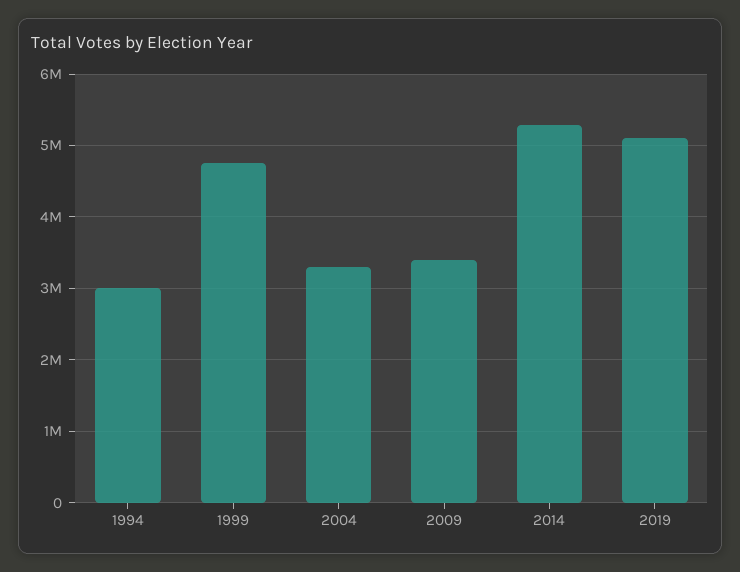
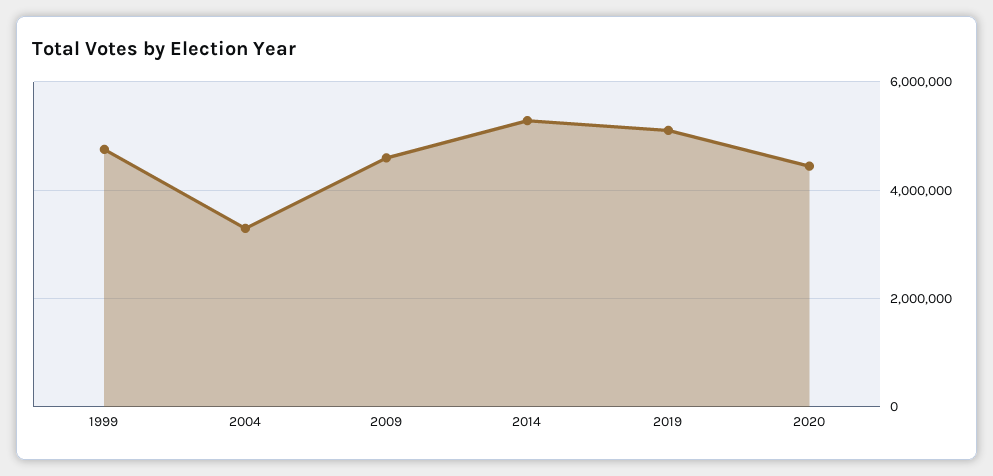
1994: 3000000 -> none
2009: 3400000 -> 4600000
2020: none -> 4400000

